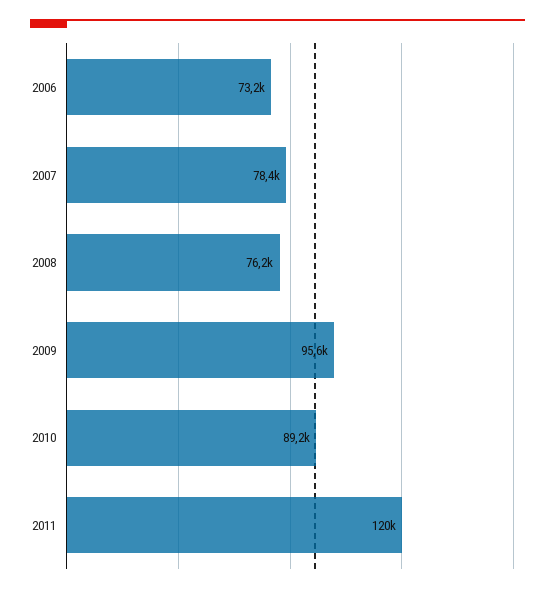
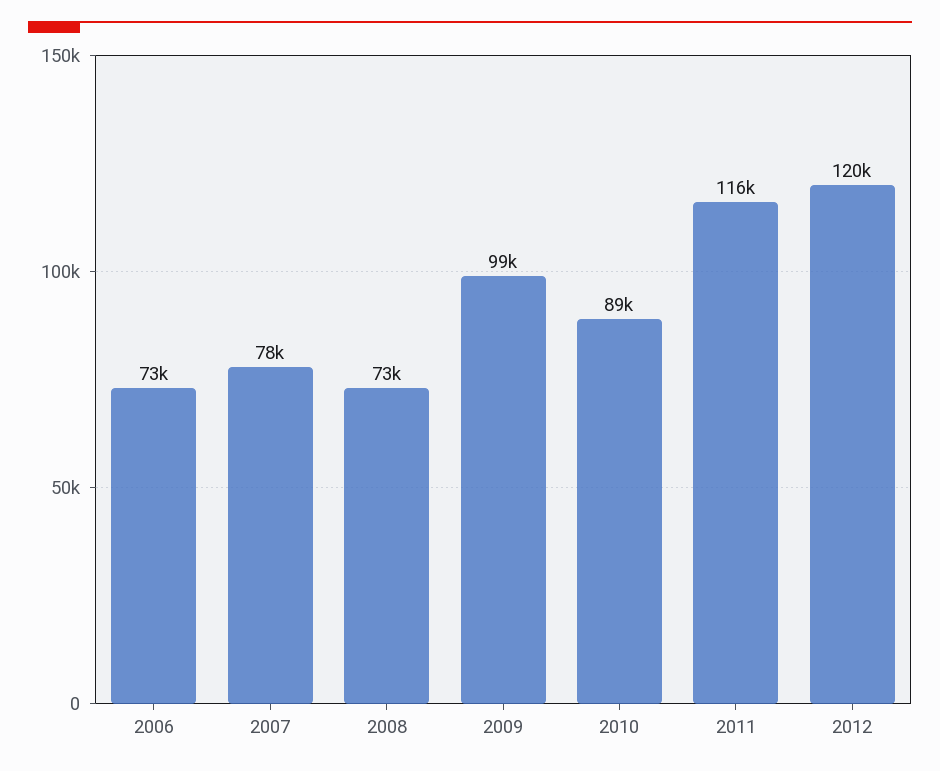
2008: 76200 -> 73000
2009: 95600 -> 99000
2011: 120000 -> 116000
2012: none -> 120000

